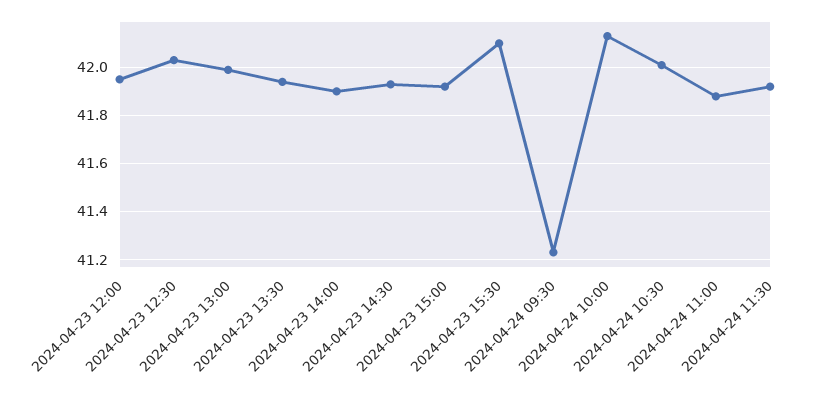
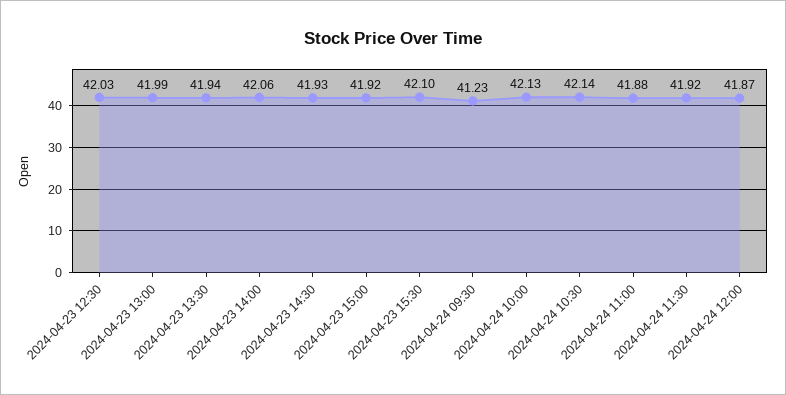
2024-04-23 12:00: 41.95 -> none
2024-04-23 14:00: 41.9 -> 42.06
2024-04-24 10:30: 42 -> 42.14
2024-04-24 12:00: none -> 41.87

